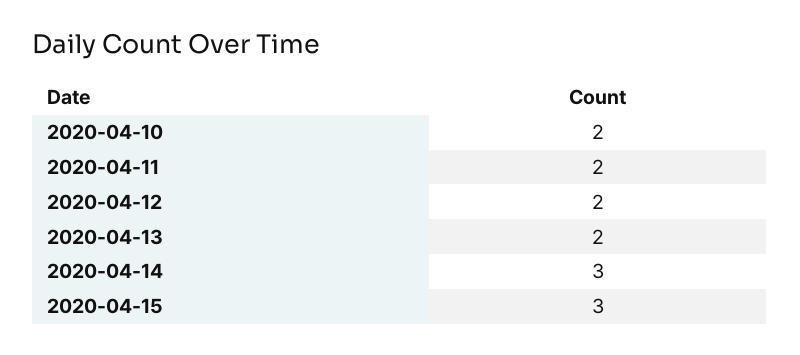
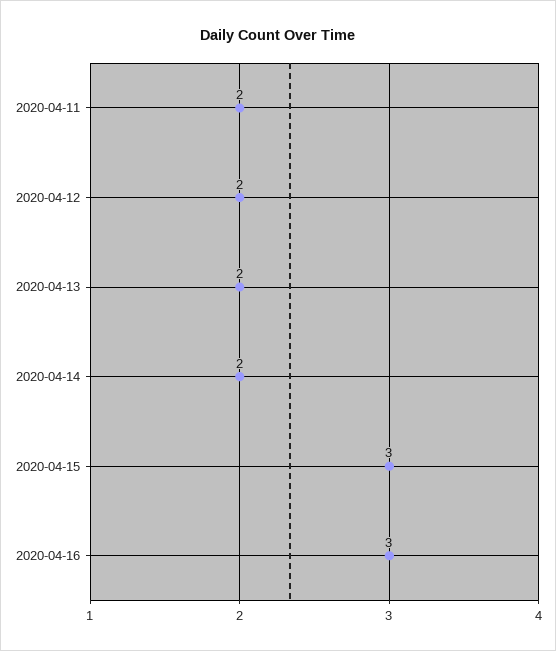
2020-04-10: 2 -> none
2020-04-14: 3 -> 2
2020-04-16: none -> 3

